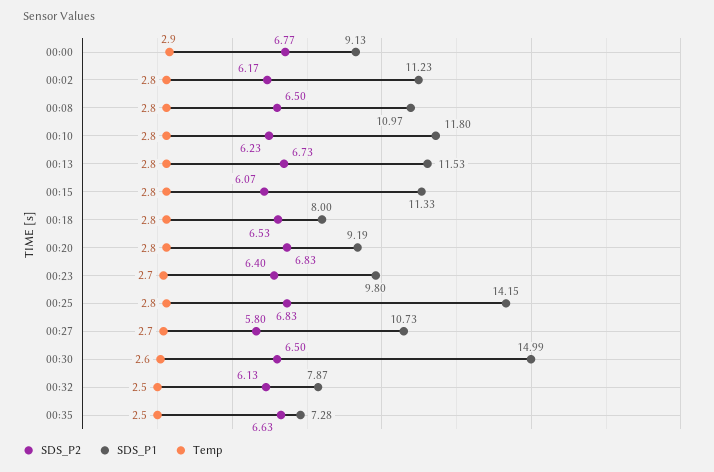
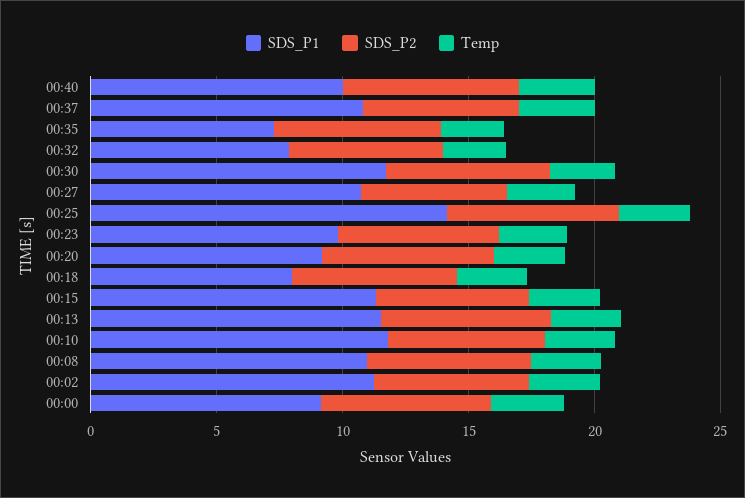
SDS_P1, 00:30: 14.99 -> 12
SDS_P1, 00:40: none -> 10
SDS_P2, 00:40: none -> 7
Temp, 00:40: none -> 3
SDS_P1, 00:37: none -> 11
SDS_P2, 00:37: none -> 6
Temp, 00:37: none -> 3

